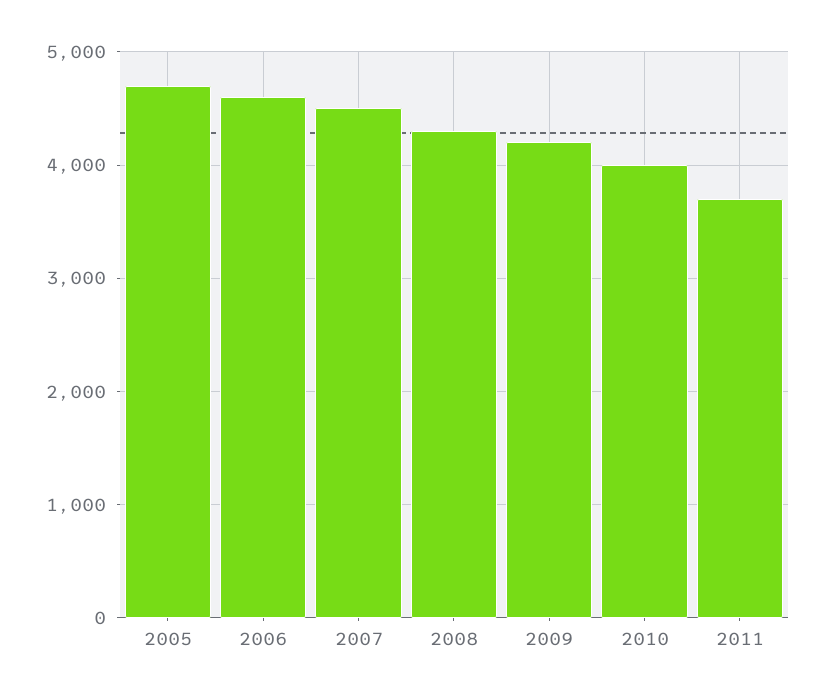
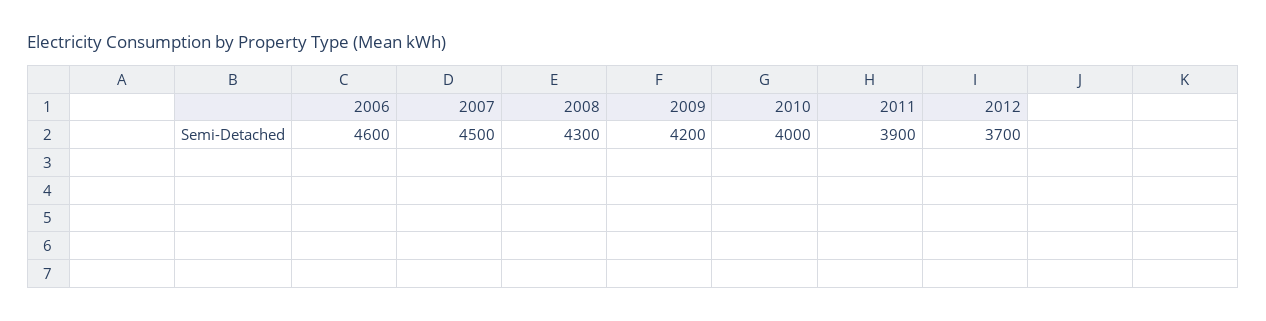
2005: 4700 -> none
2011: 3700 -> 3900
2012: none -> 3700

